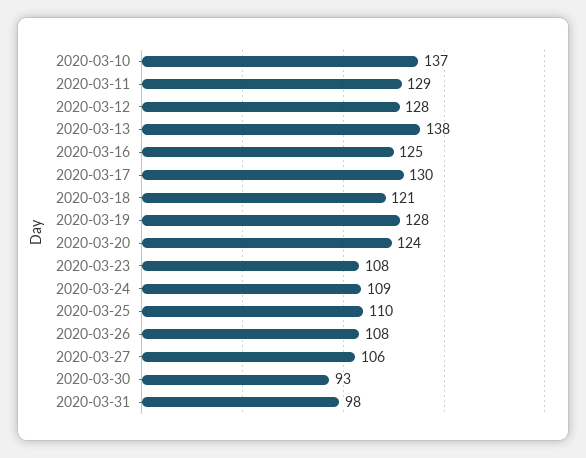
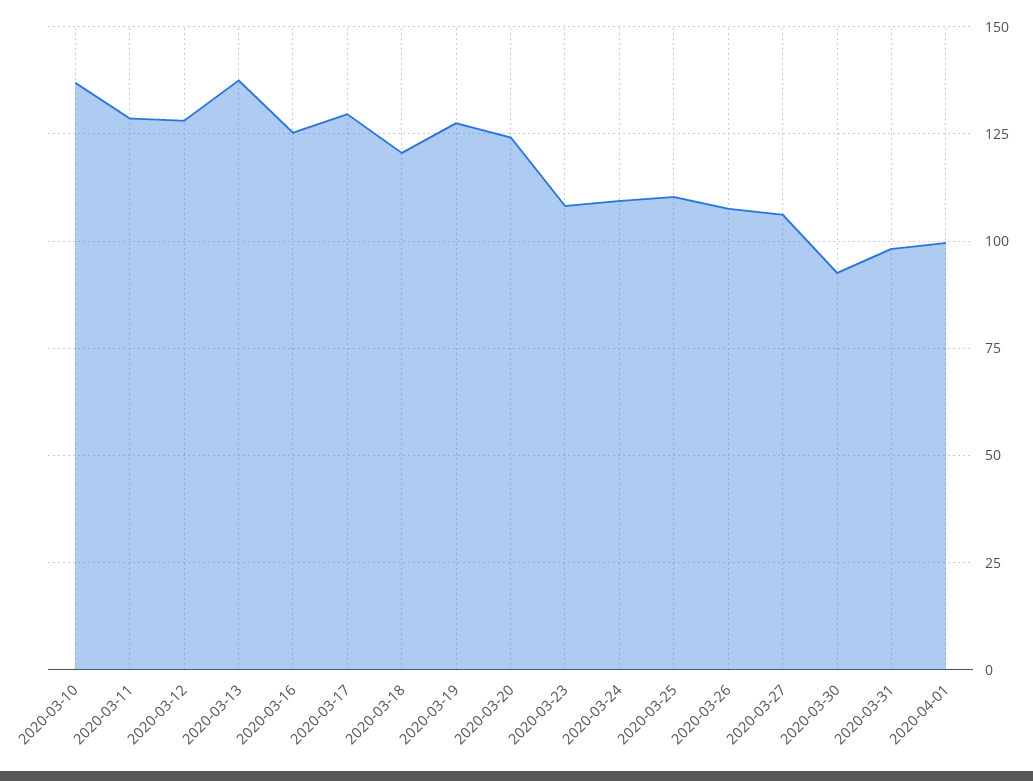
2020-04-01: none -> 100

